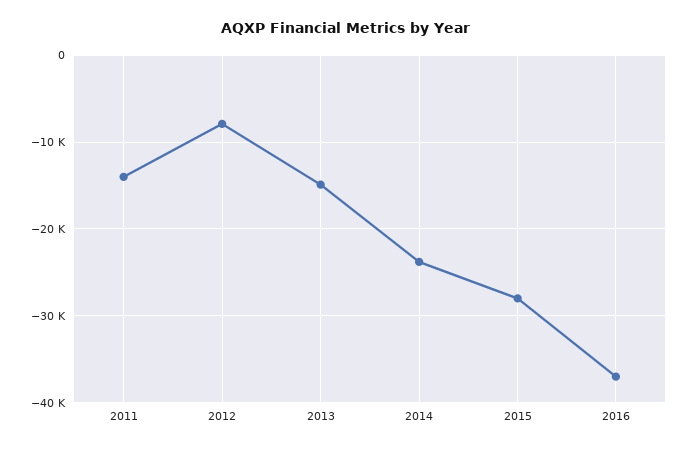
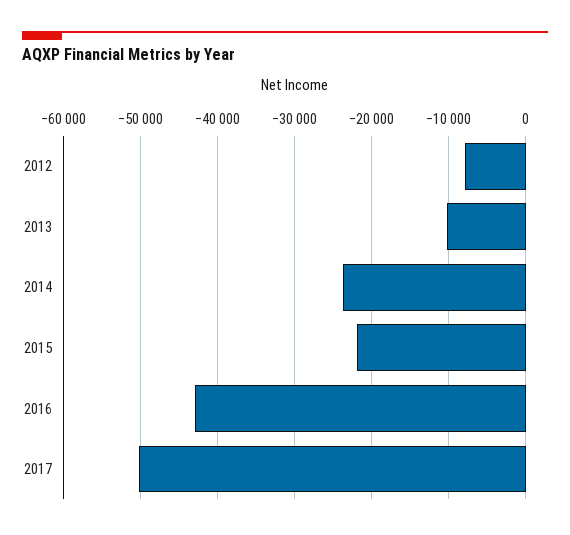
2011: -14000 -> none
2013: -15000 -> -10000
2015: -28000 -> -22000
2016: -37000 -> -43000
2017: none -> -50000

